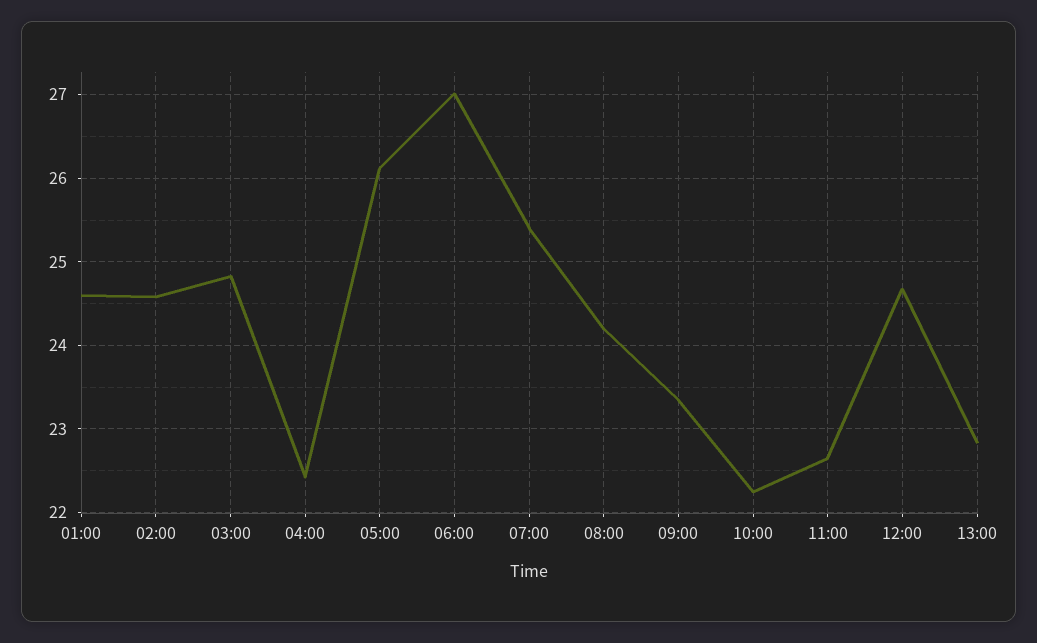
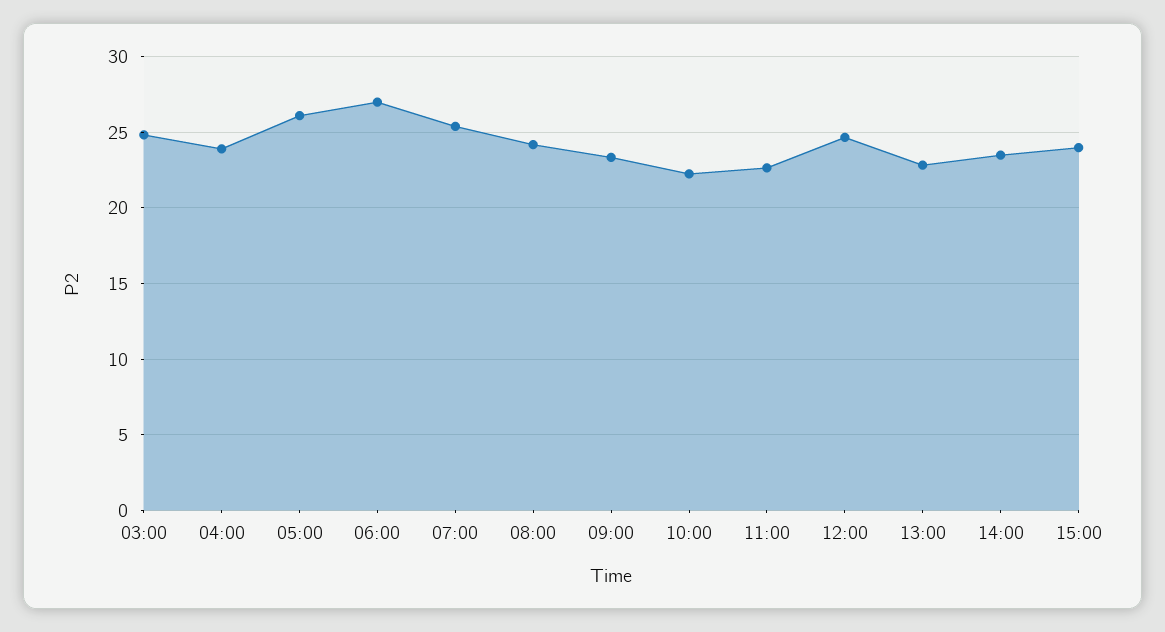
01:00: 24.6 -> none
02:00: 24.6 -> none
04:00: 22.4 -> 24
14:00: none -> 23.5
15:00: none -> 24

